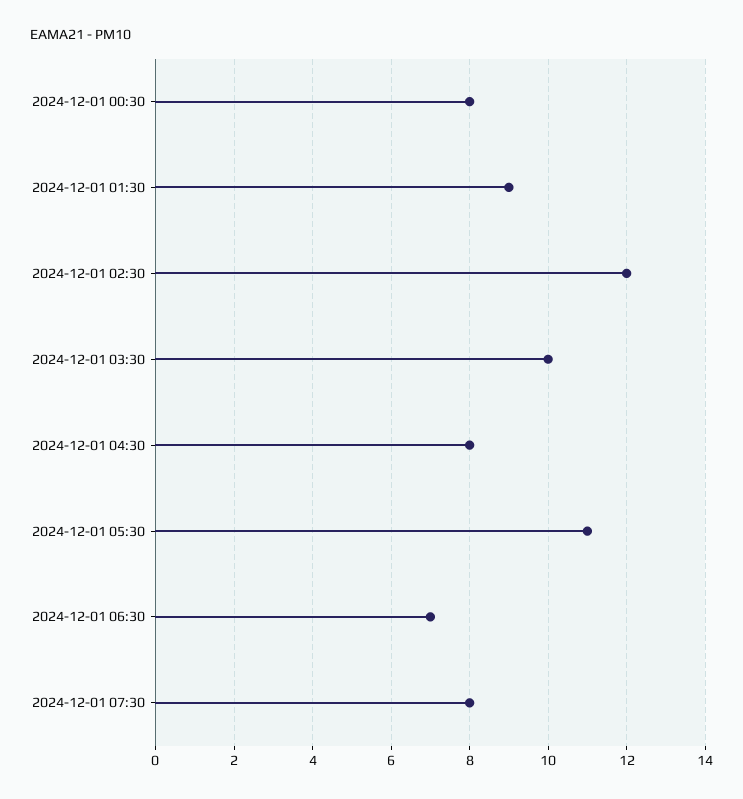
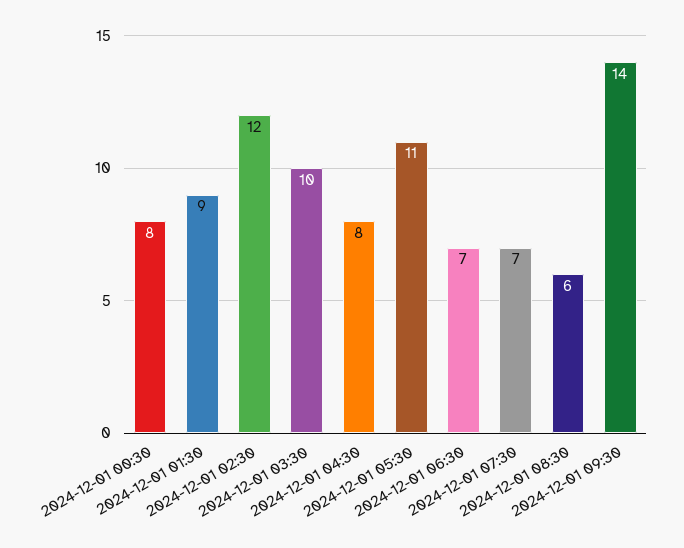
2024-12-01 07:30: 8 -> 7
2024-12-01 08:30: none -> 6
2024-12-01 09:30: none -> 14

